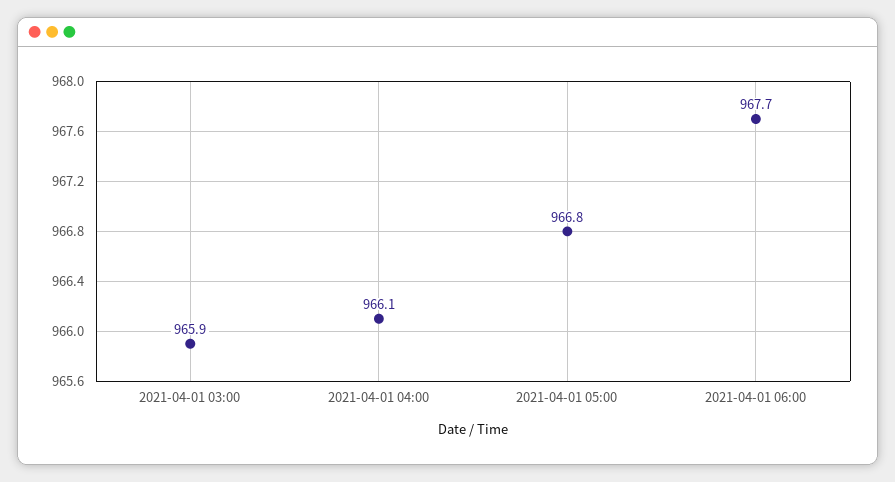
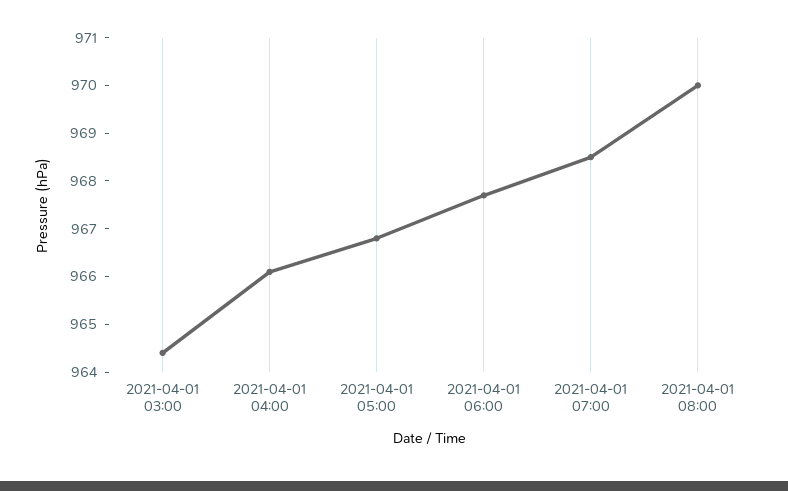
2021-04-01 03:00: 965.9 -> 964.5
2021-04-01 07:00: none -> 968.5
2021-04-01 08:00: none -> 970

